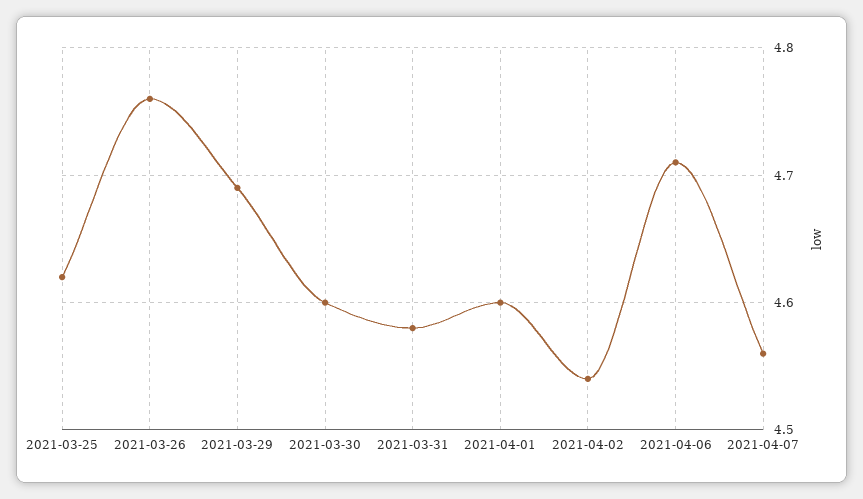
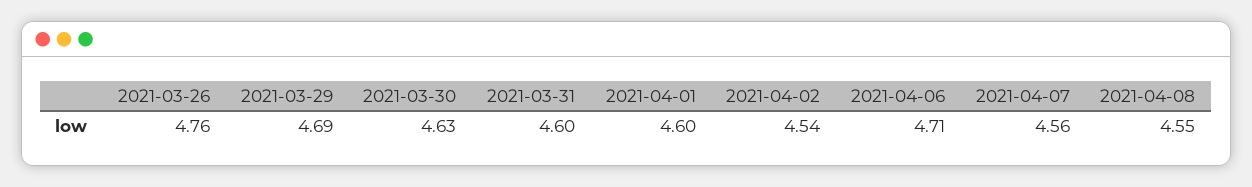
2021-03-25: 4.62 -> none
2021-03-30: 4.6 -> 4.63
2021-03-31: 4.58 -> 4.6
2021-04-08: none -> 4.55

